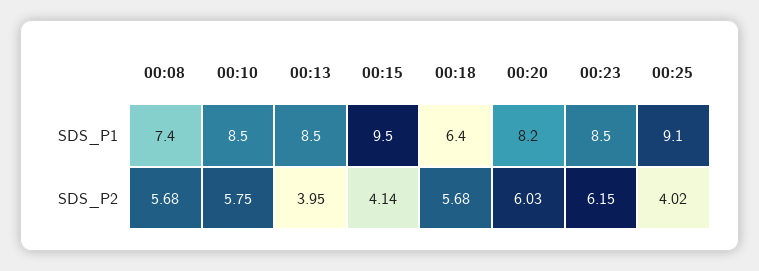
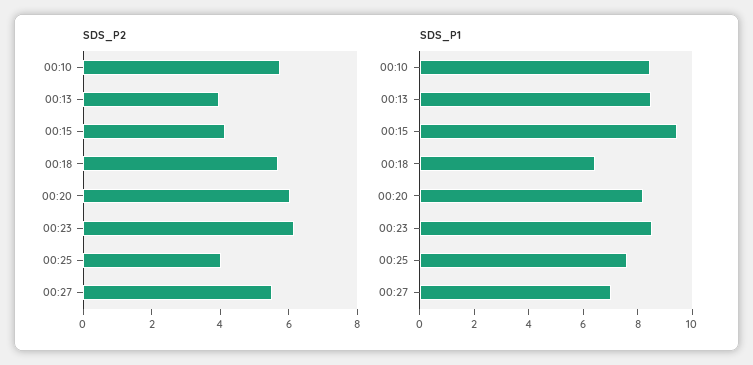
SDS_P1, 00:08: 7.4 -> none
SDS_P1, 00:25: 9.1 -> 7.5
SDS_P2, 00:08: 5.68 -> none
SDS_P2, 00:27: none -> 5.5
SDS_P1, 00:27: none -> 7

